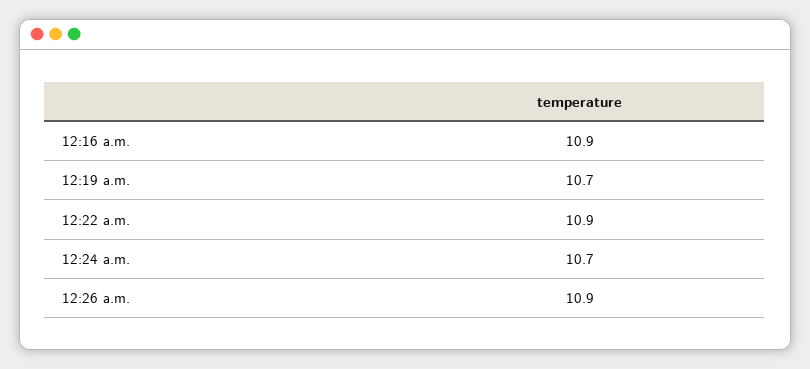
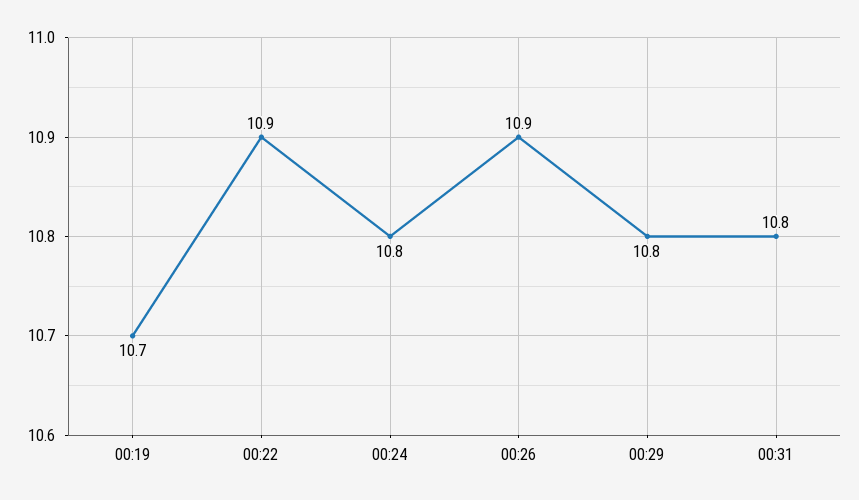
12:16 a.m.: 10.9 -> none
12:24 a.m.: 10.7 -> 10.8
00:29: none -> 10.8
00:31: none -> 10.8

